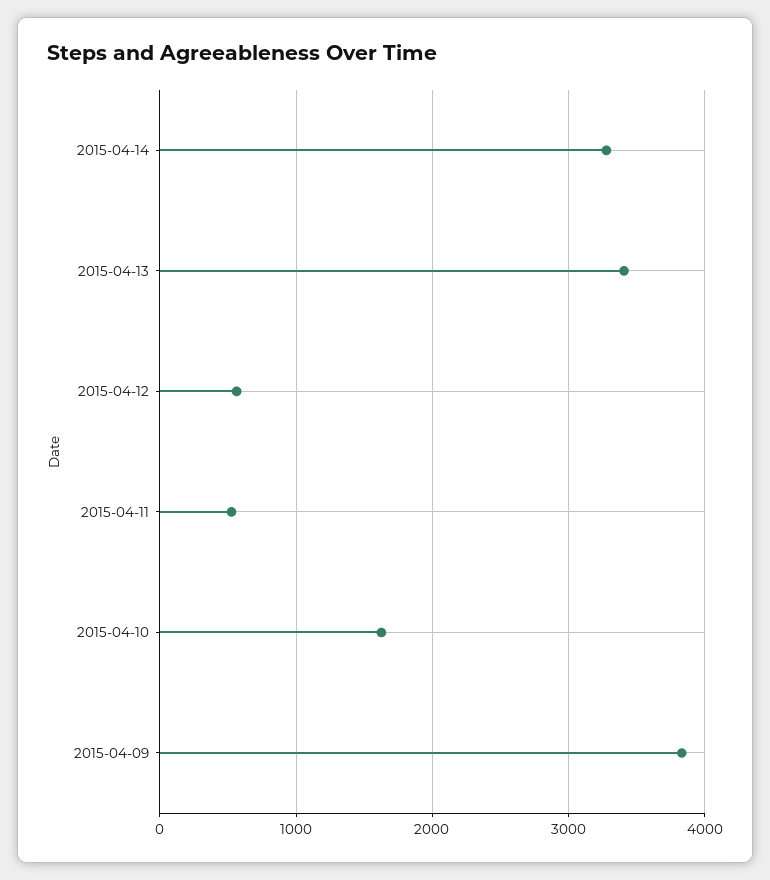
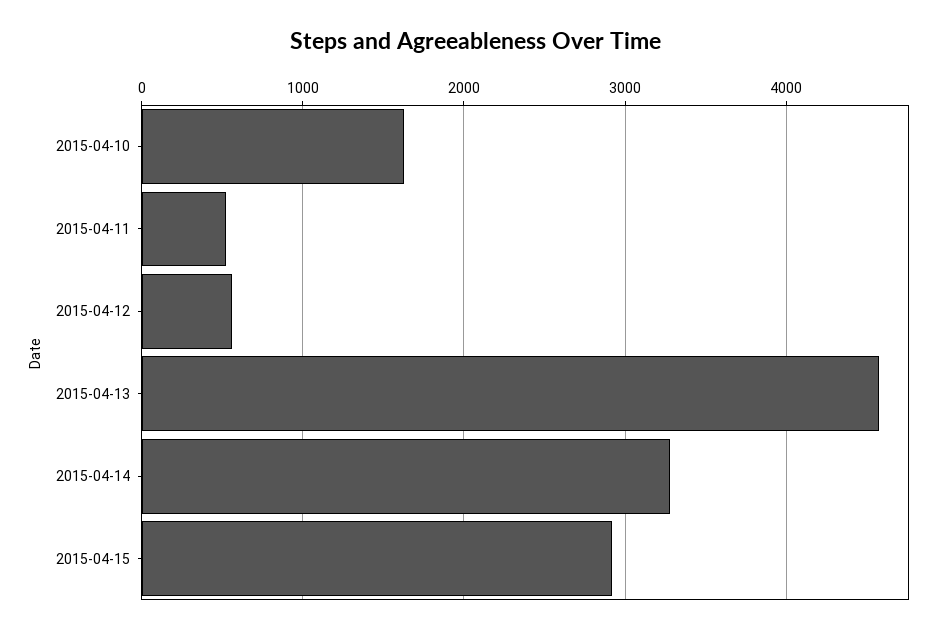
2015-04-13: 3400 -> 4600
2015-04-09: 3800 -> none
2015-04-15: none -> 2900

